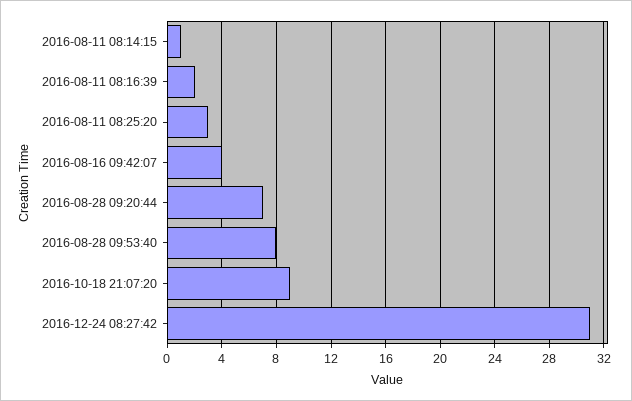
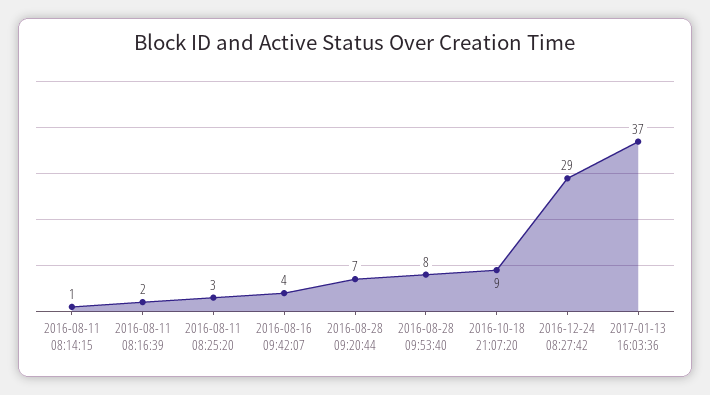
2016-12-24 08:27:42: 31 -> 29
2017-01-13 16:03:36: none -> 37

